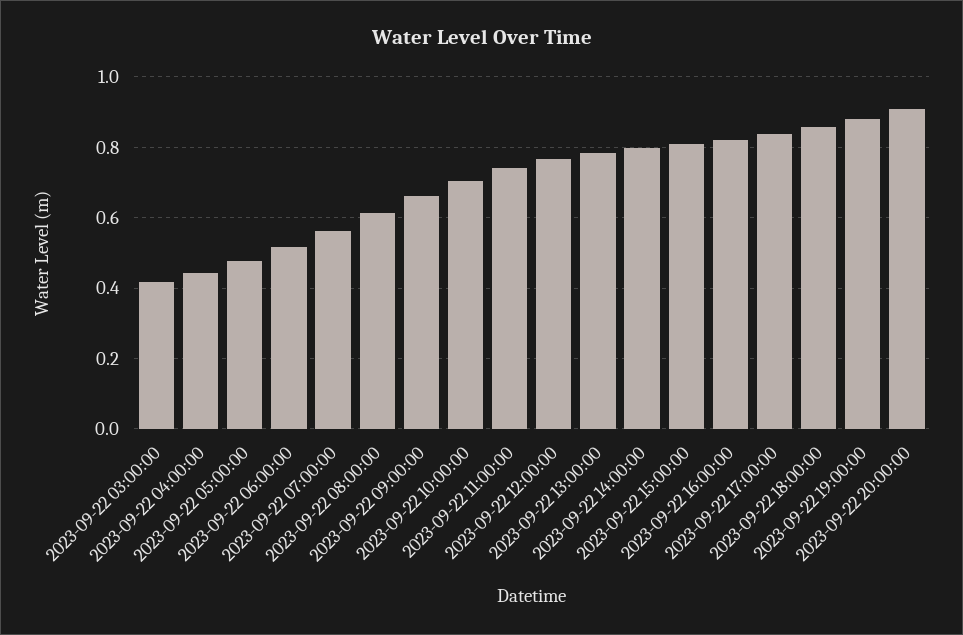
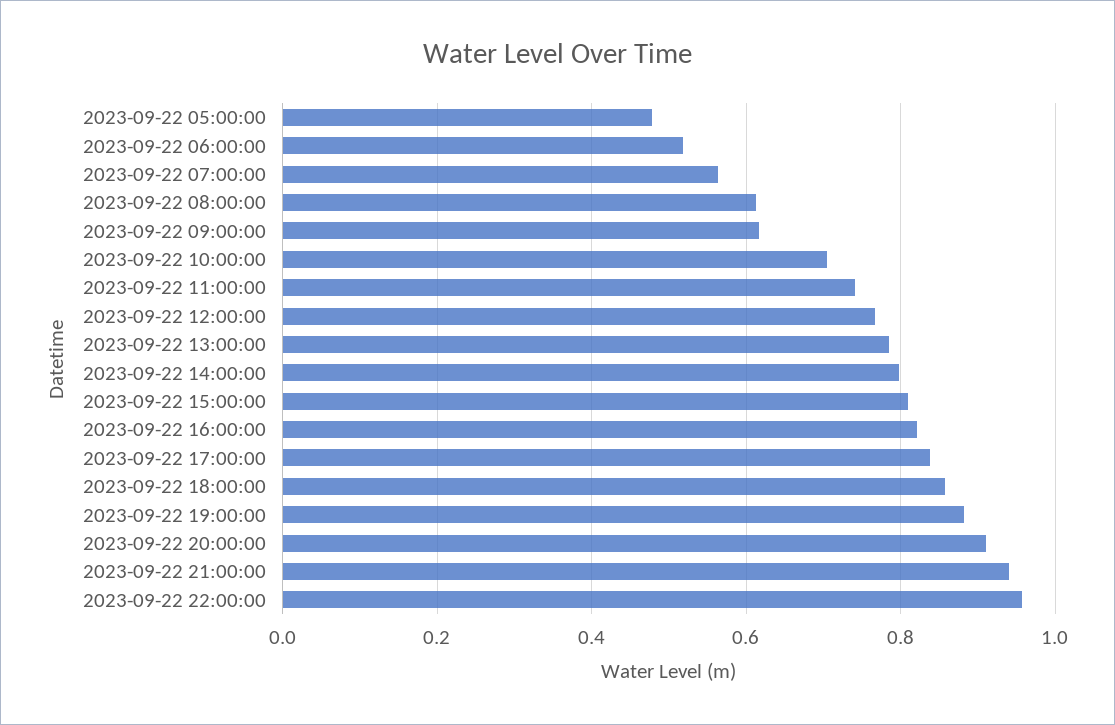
2023-09-22 03:00:00: 0.42 -> none
2023-09-22 04:00:00: 0.44 -> none
2023-09-22 09:00:00: 0.66 -> 0.62
2023-09-22 21:00:00: none -> 0.94
2023-09-22 22:00:00: none -> 0.96

